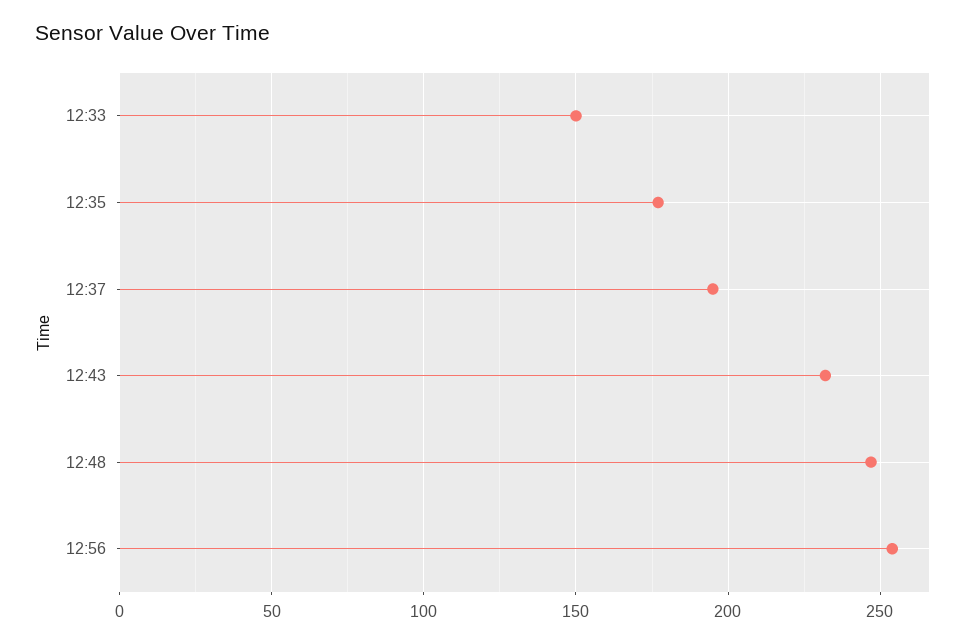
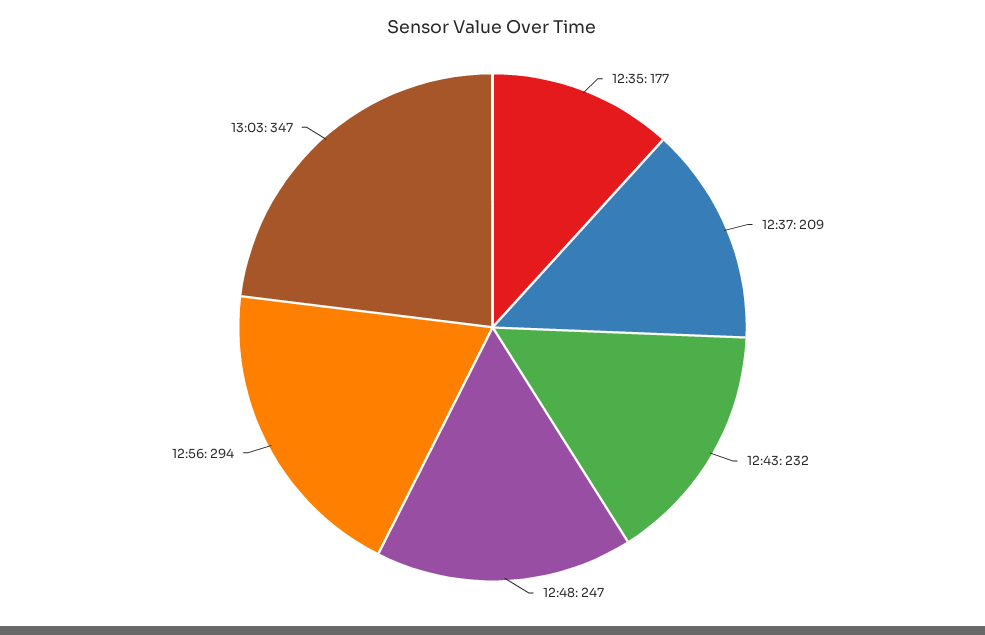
12:33: 150 -> none
12:37: 195 -> 209
12:56: 255 -> 294
13:03: none -> 347

